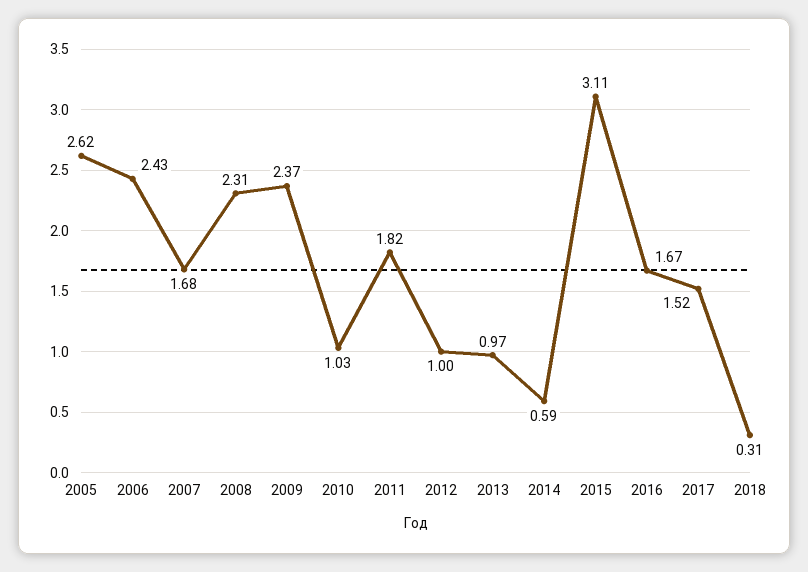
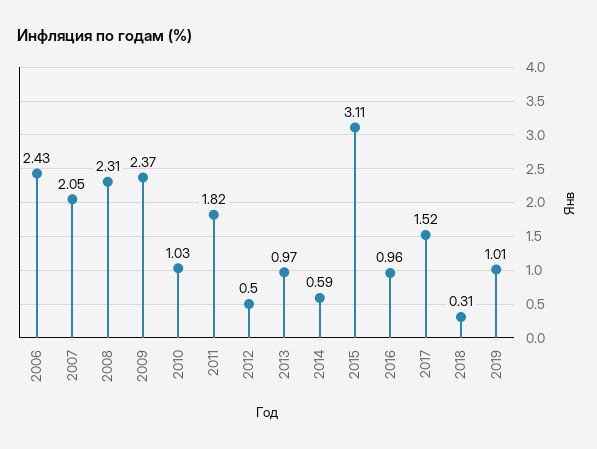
2005: 2.62 -> none
2007: 1.68 -> 2.05
2012: 1 -> 0.5
2016: 1.67 -> 0.96
2019: none -> 1.01

